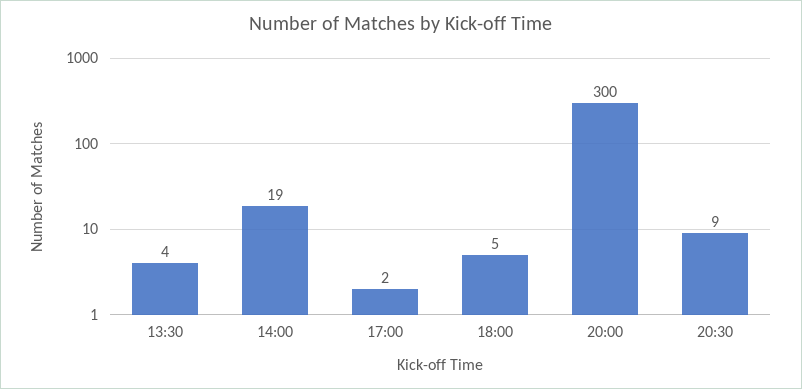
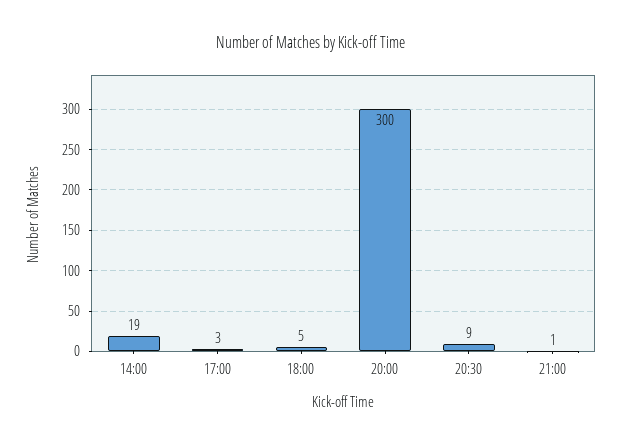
13:30: 4 -> none
17:00: 2 -> 3
21:00: none -> 1

